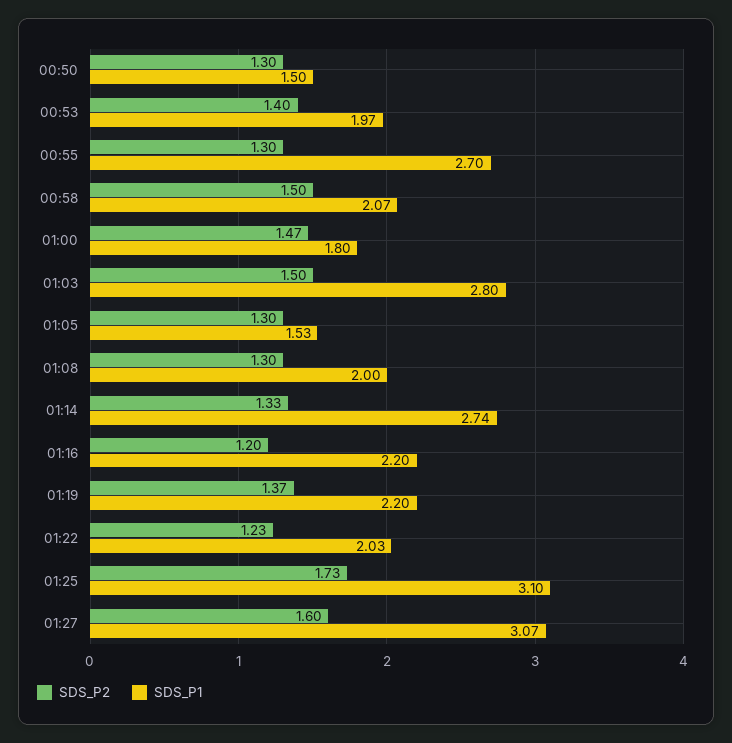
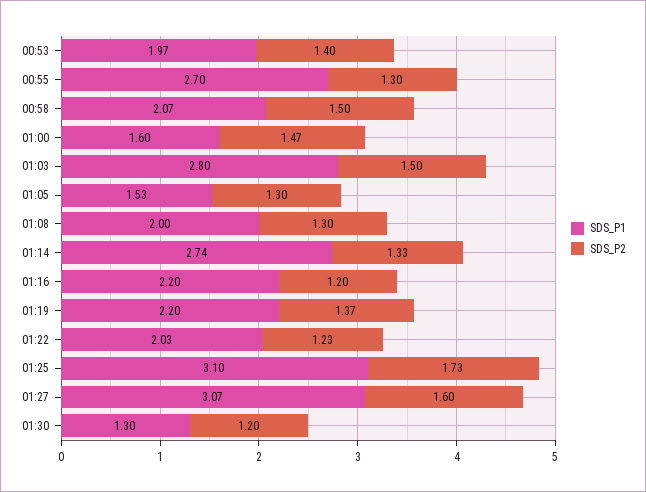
SDS_P2, 00:50: 1.3 -> none
SDS_P1, 00:50: 1.5 -> none
SDS_P1, 01:00: 1.8 -> 1.6
SDS_P1, 01:30: none -> 1.3
SDS_P2, 01:30: none -> 1.2

